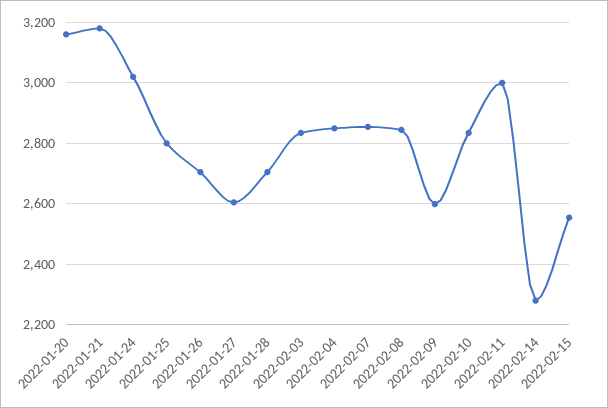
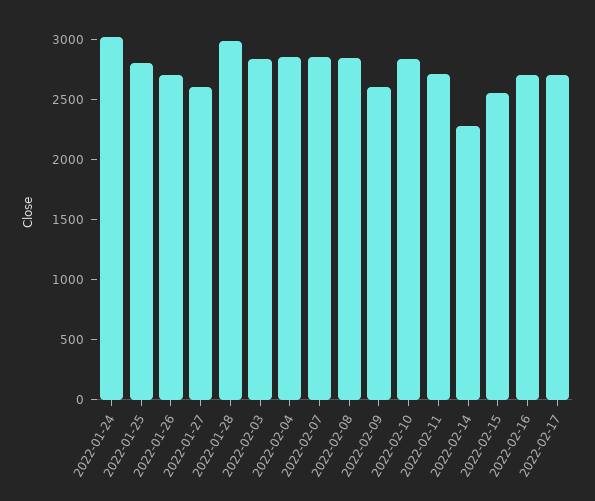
2022-01-20: 3160 -> none
2022-01-21: 3180 -> none
2022-01-28: 2700 -> 3000
2022-02-11: 3000 -> 2700
2022-02-16: none -> 2700
2022-02-17: none -> 2700

